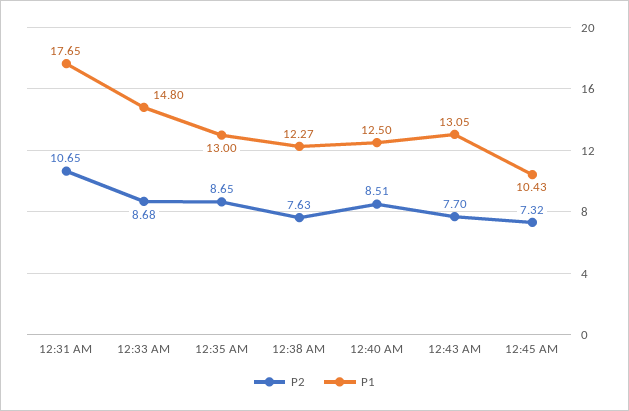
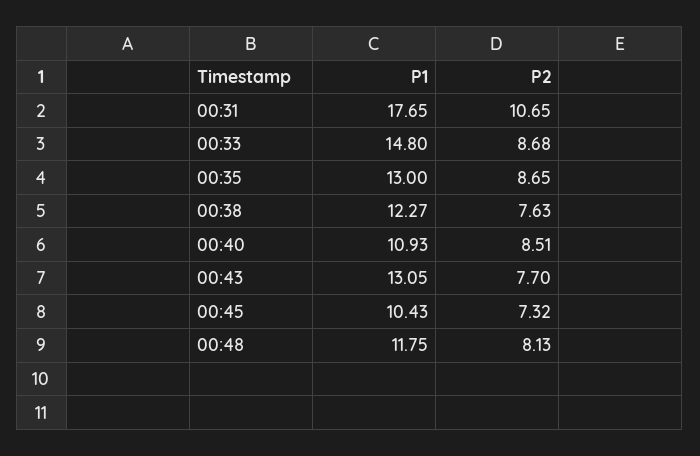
P1, 12:40 AM: 12.5 -> 10.93
P1, 00:48: none -> 11.75
P2, 00:48: none -> 8.13

